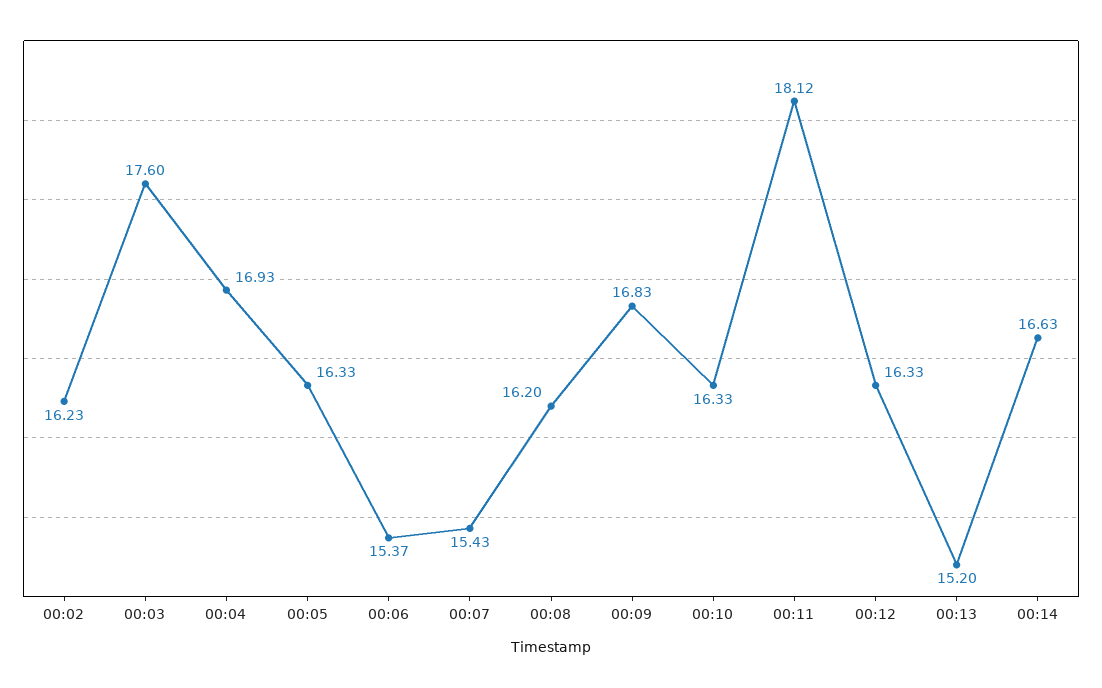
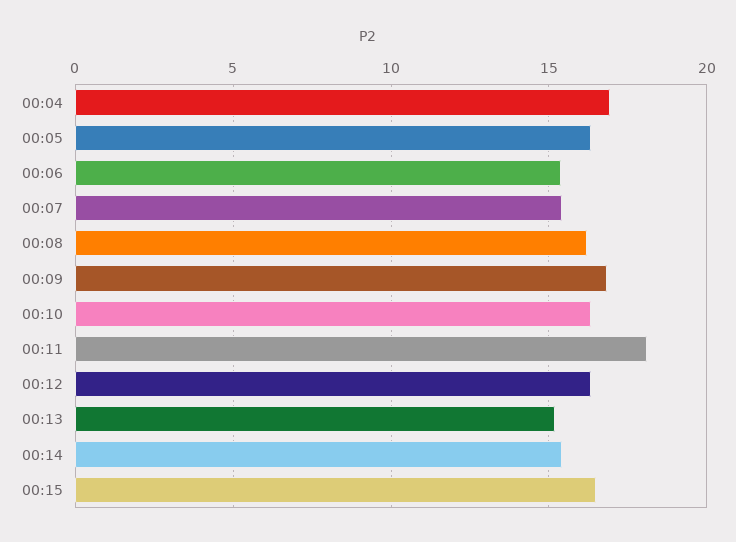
00:02: 16.23 -> none
00:03: 17.6 -> none
00:14: 16.63 -> 15.5
00:15: none -> 16.5

